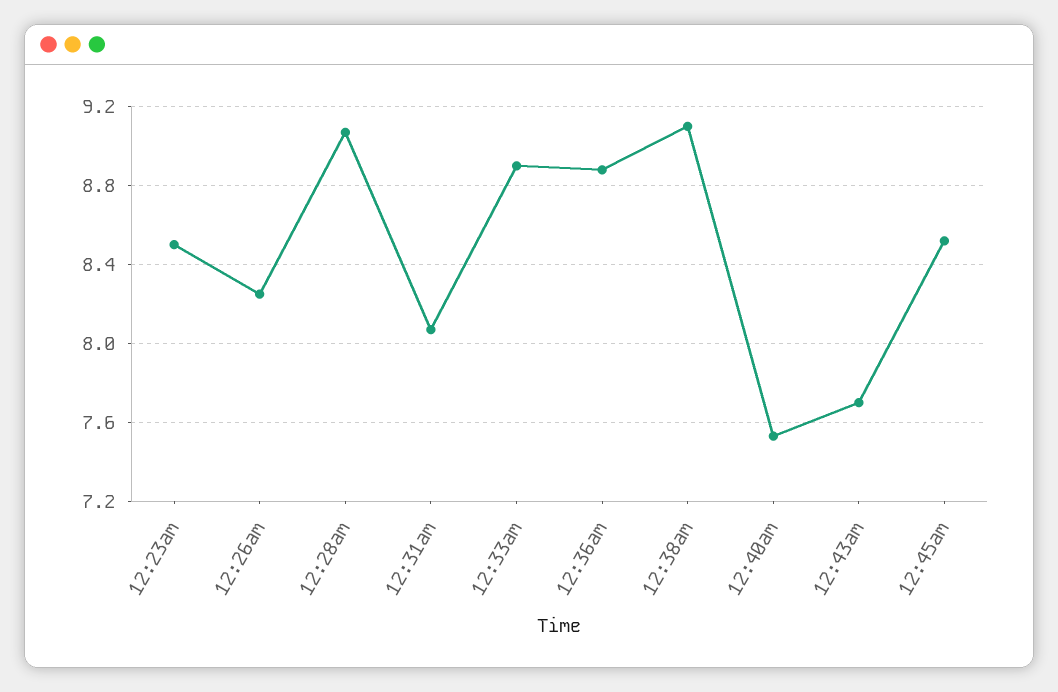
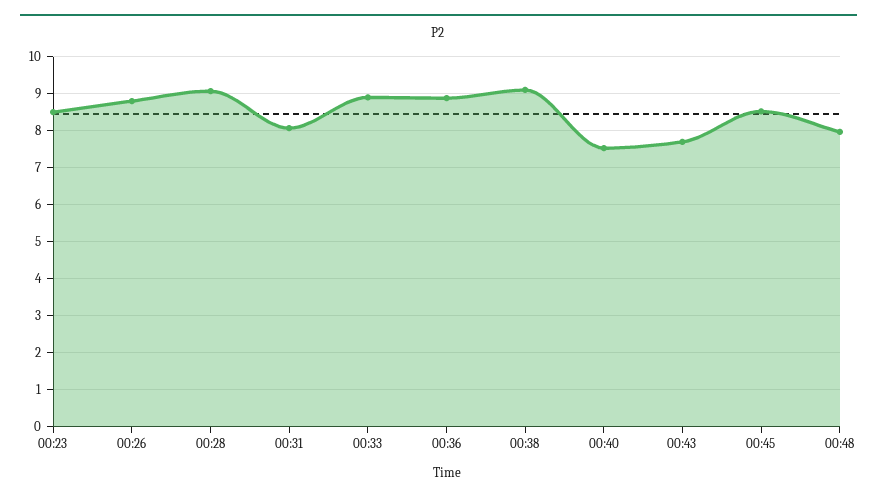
12:26am: 8.25 -> 8.8
00:48: none -> 8

